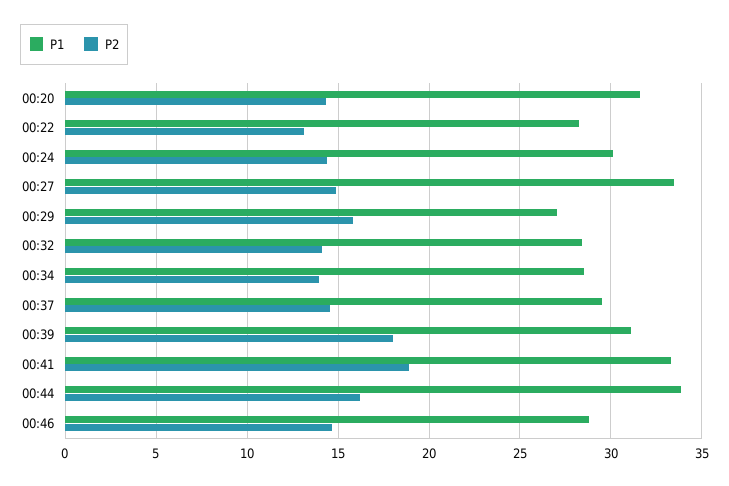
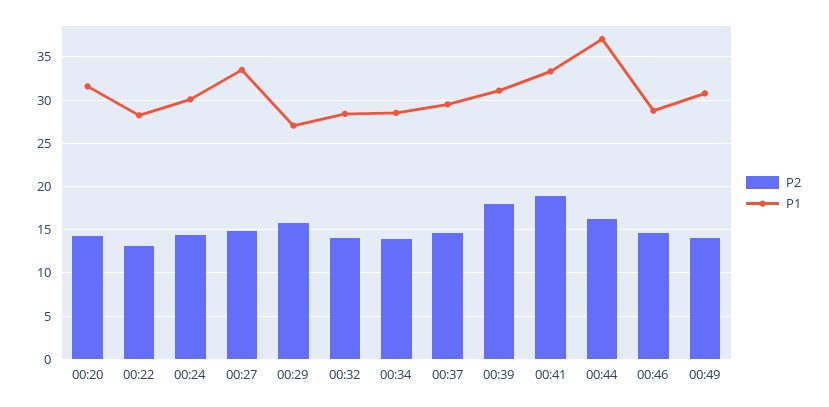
P1, 00:44: 34 -> 37
P2, 00:49: none -> 14
P1, 00:49: none -> 31

